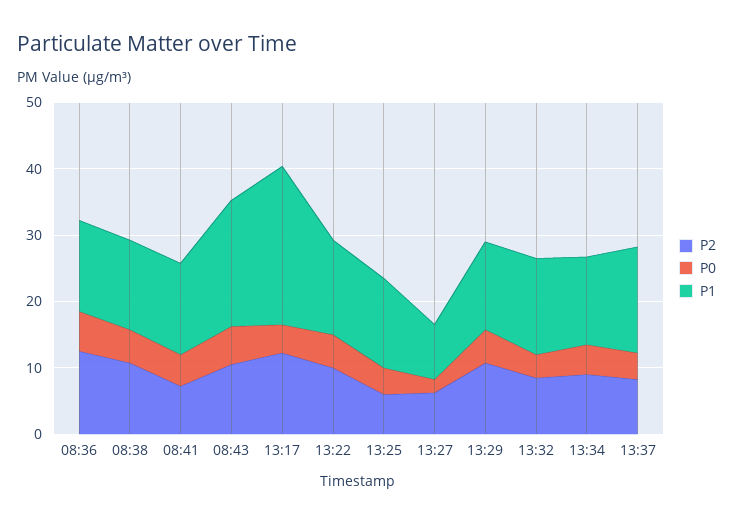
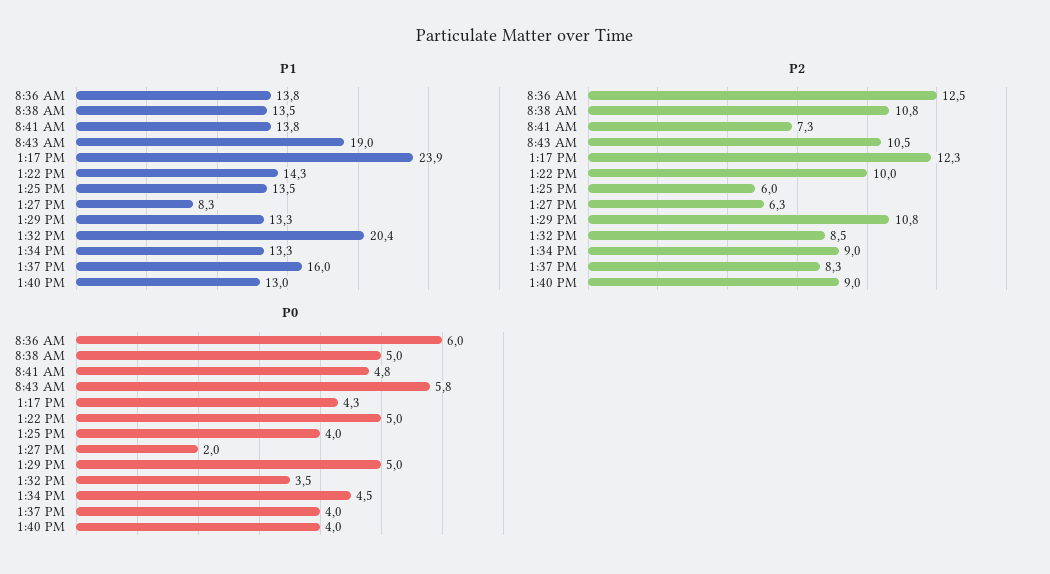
P1, 13:32: 14 -> 20.4
P1, 1:40 PM: none -> 13
P2, 1:40 PM: none -> 9
P0, 1:40 PM: none -> 4

